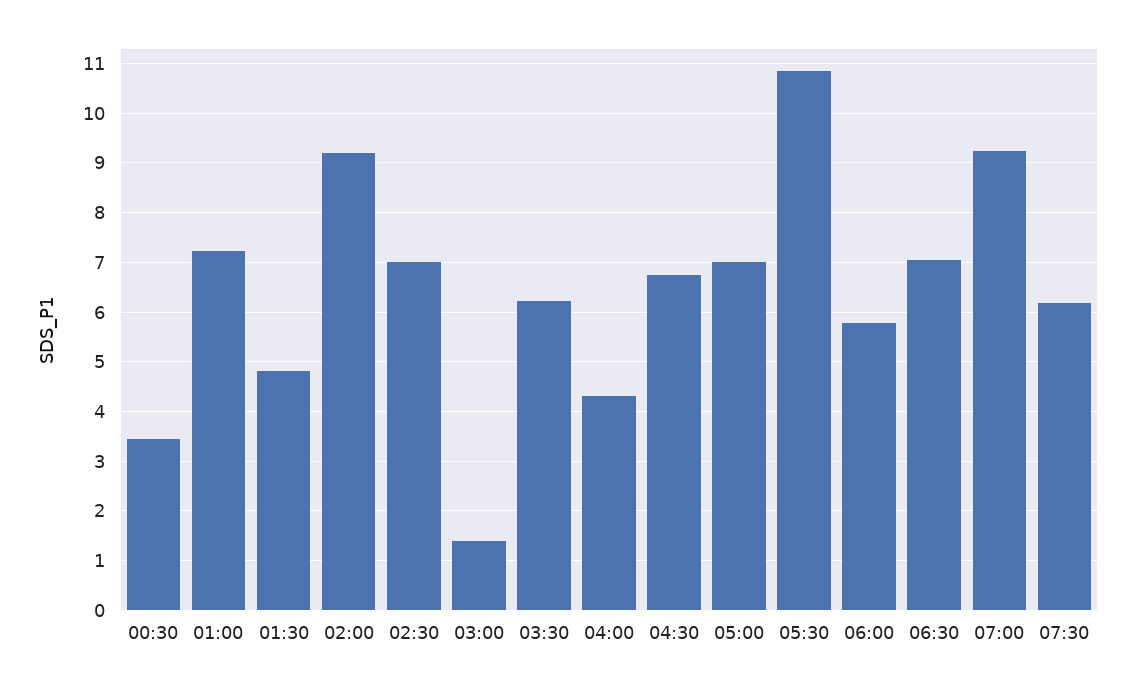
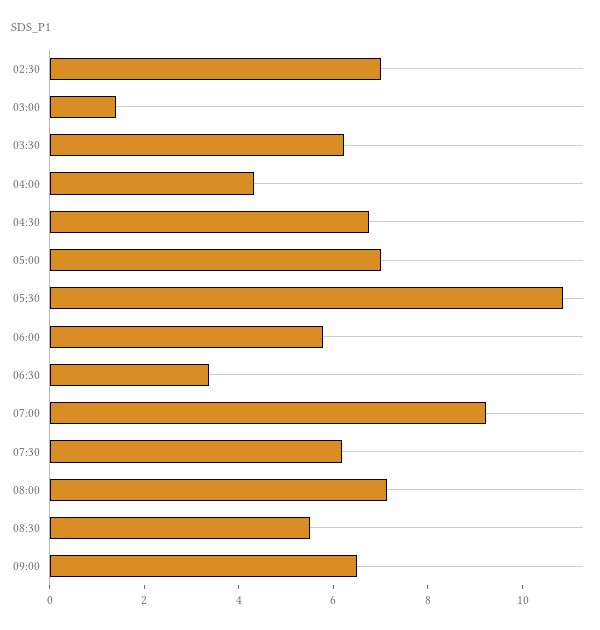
00:30: 3.4 -> none
01:00: 7.2 -> none
01:30: 4.8 -> none
02:00: 9.2 -> none
06:30: 7 -> 3.5
08:00: none -> 7
08:30: none -> 5.5
09:00: none -> 6.5

